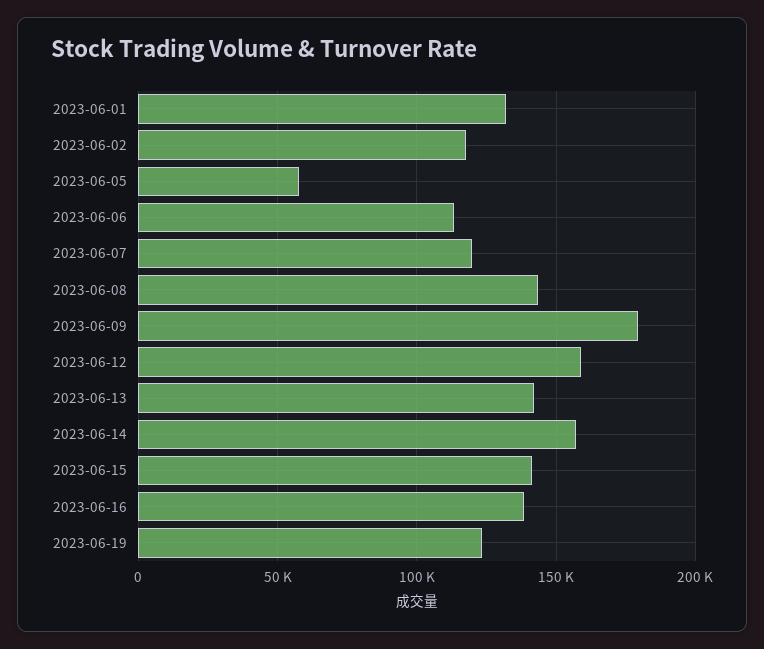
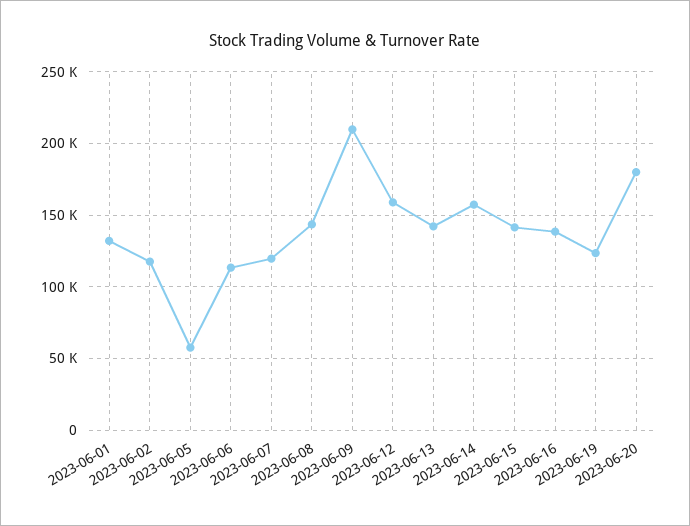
2023-06-09: 180000 -> 210000
2023-06-20: none -> 180000

